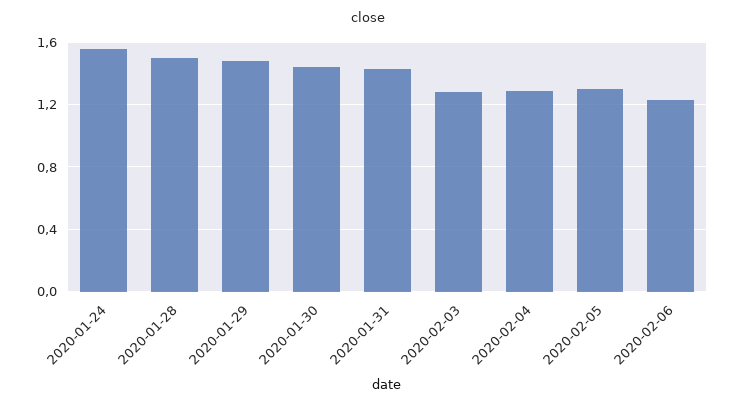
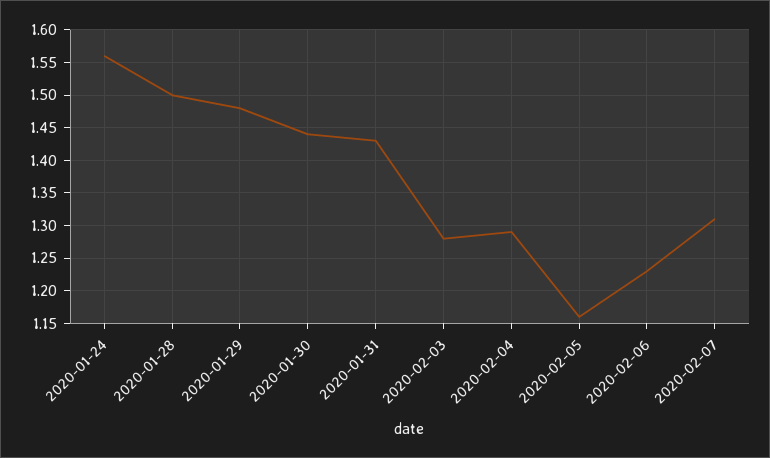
2020-02-05: 1.3 -> 1.16
2020-02-07: none -> 1.31

